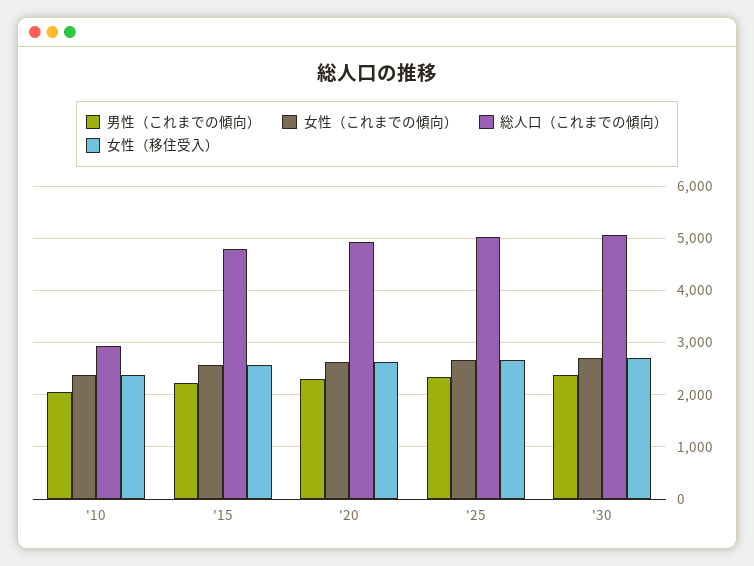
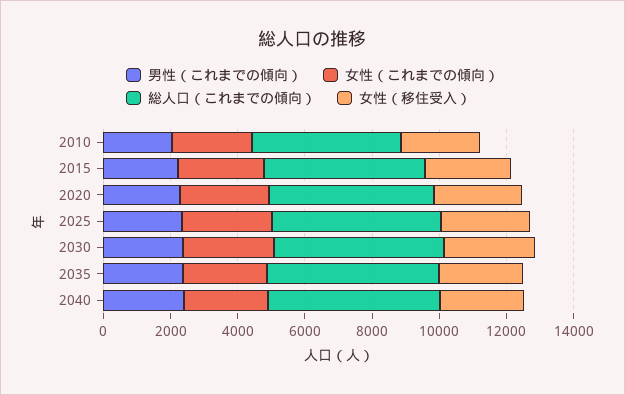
総人口（これまでの傾向）, '10: 3000 -> 4500
男性（これまでの傾向）, 2035: none -> 2500
女性（これまでの傾向）, 2035: none -> 2500
総人口（これまでの傾向）, 2035: none -> 5000
女性（移住受入）, 2035: none -> 2500
男性（これまでの傾向）, 2040: none -> 2500
女性（これまでの傾向）, 2040: none -> 2500
総人口（これまでの傾向）, 2040: none -> 5000
女性（移住受入）, 2040: none -> 2500

